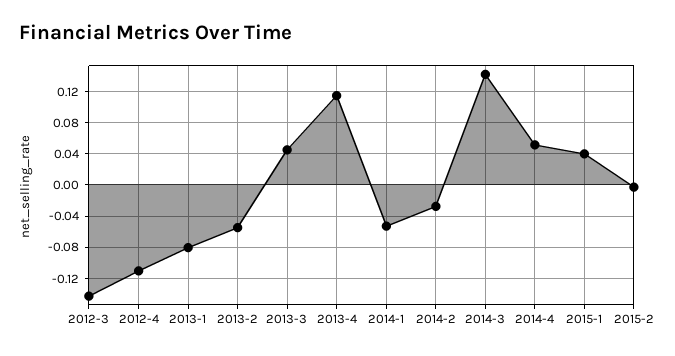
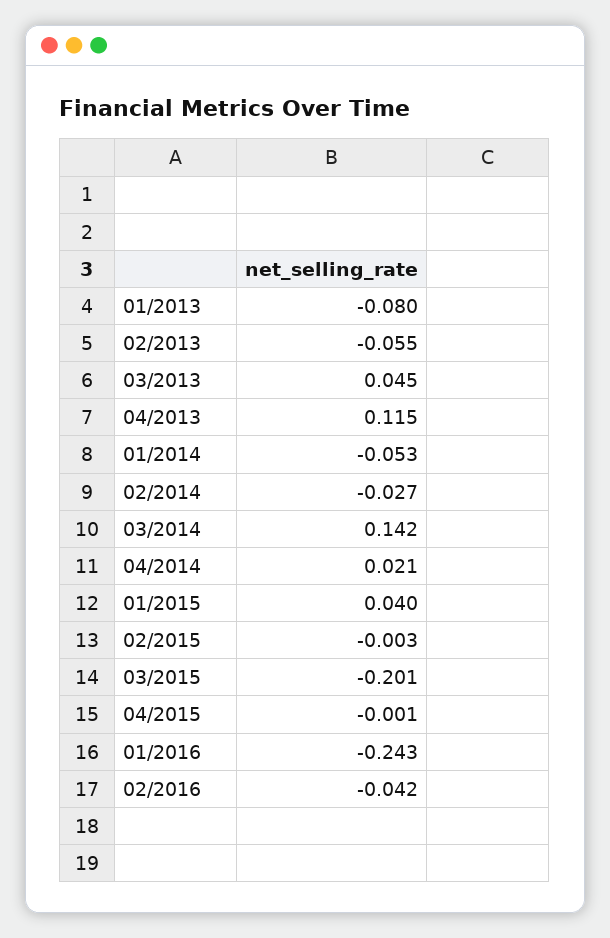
2012-3: -0.14 -> none
2012-4: -0.11 -> none
2014-4: 0.05 -> 0.021
03/2015: none -> -0.201
04/2015: none -> -0.001
01/2016: none -> -0.243
02/2016: none -> -0.042

